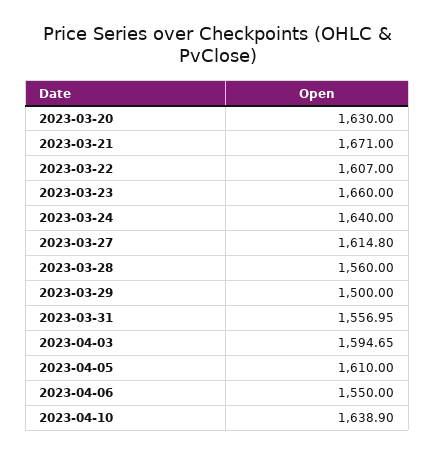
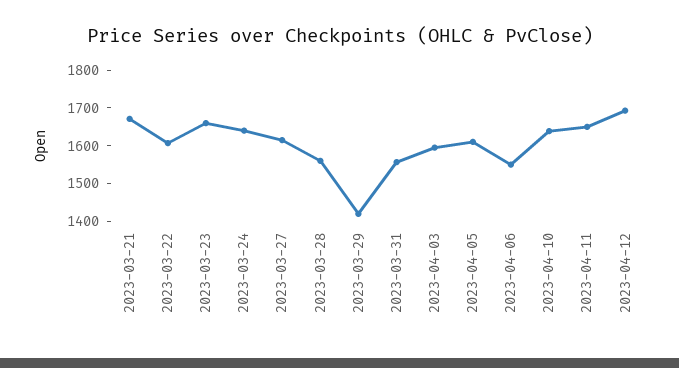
2023-03-20: 1630 -> none
2023-03-29: 1500 -> 1425
2023-04-11: none -> 1650
2023-04-12: none -> 1700

